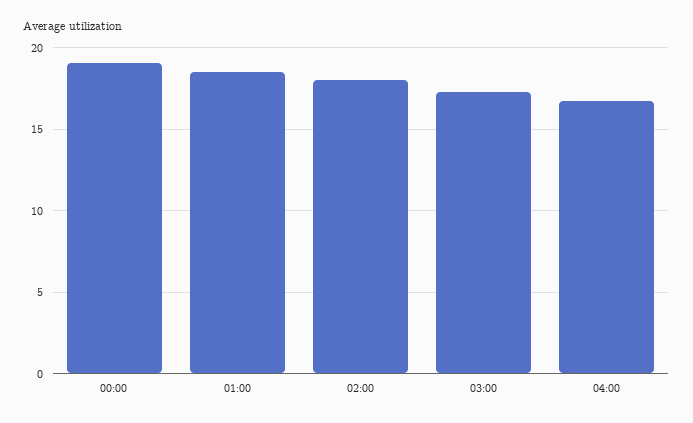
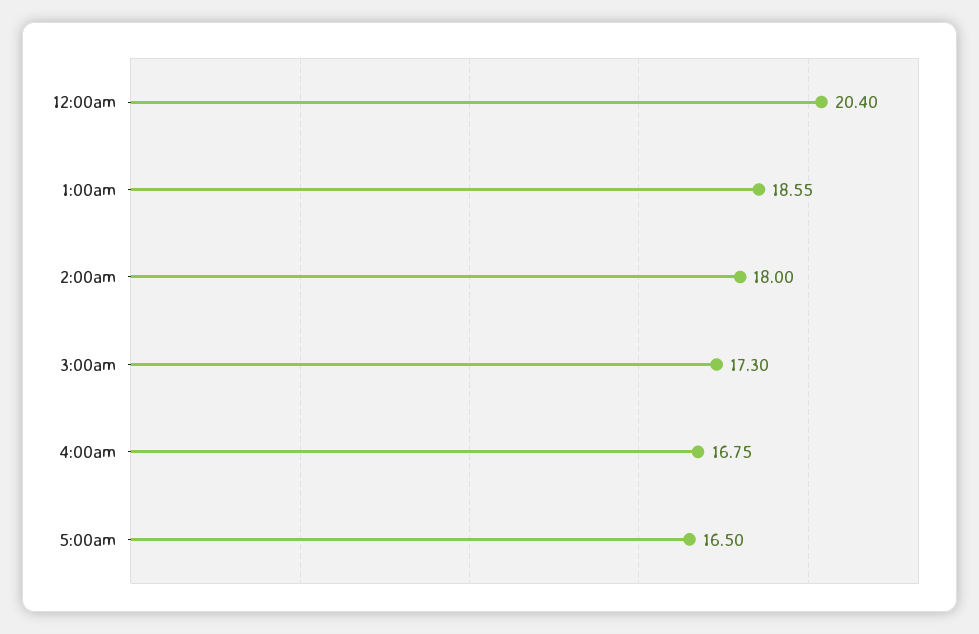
00:00: 19 -> 20.4
5:00am: none -> 16.5

